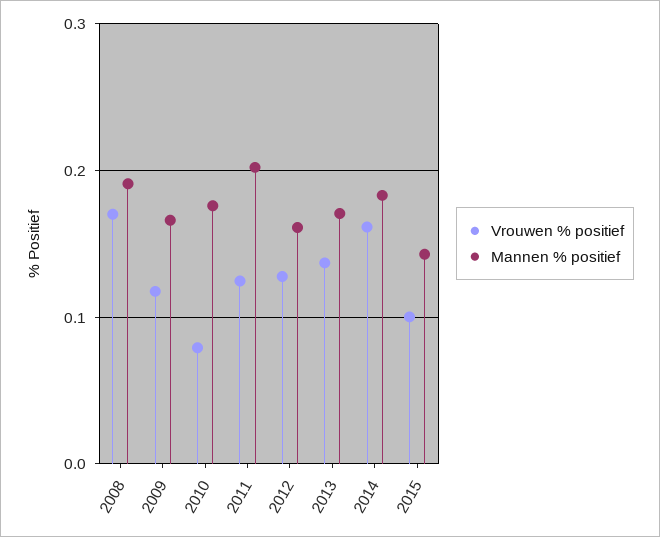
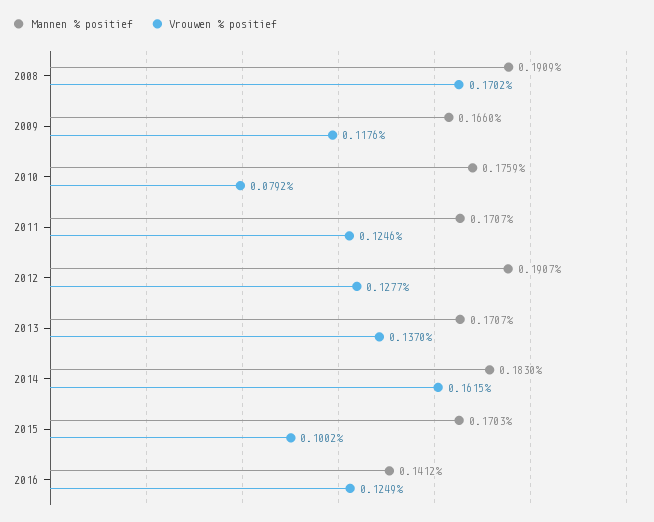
Mannen % positief, 2011: 0.2 -> 0.1707
Mannen % positief, 2012: 0.16 -> 0.1907
Mannen % positief, 2015: 0.14 -> 0.1703
Mannen % positief, 2016: none -> 0.1412
Vrouwen % positief, 2016: none -> 0.1249

